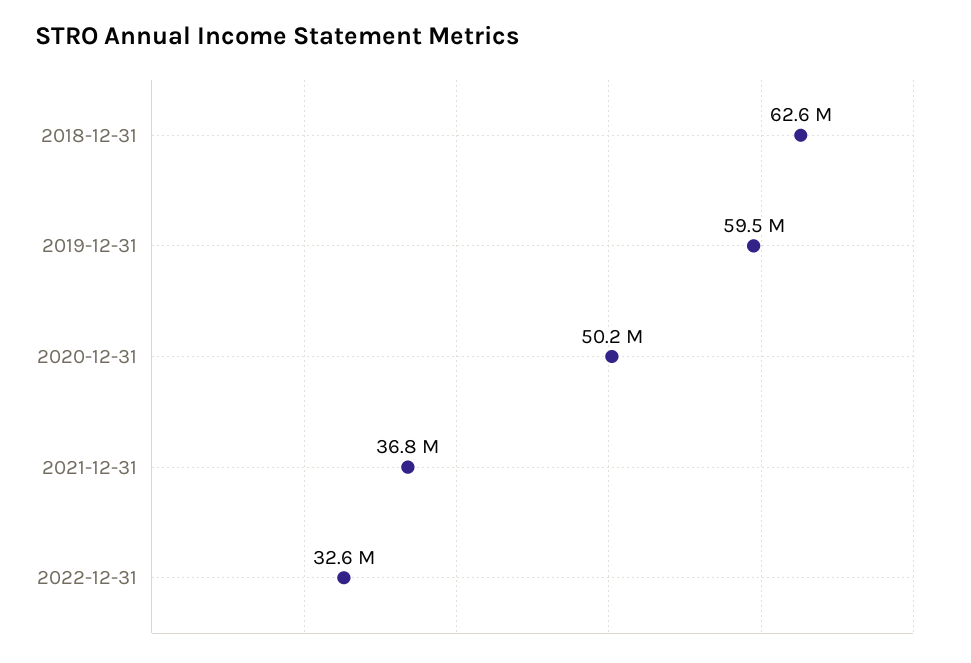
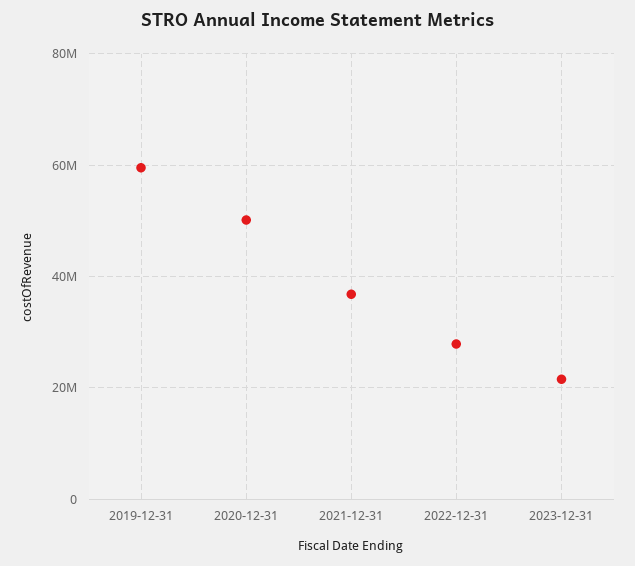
2018-12-31: 62600000 -> none
2022-12-31: 32600000 -> 28000000
2023-12-31: none -> 22000000

